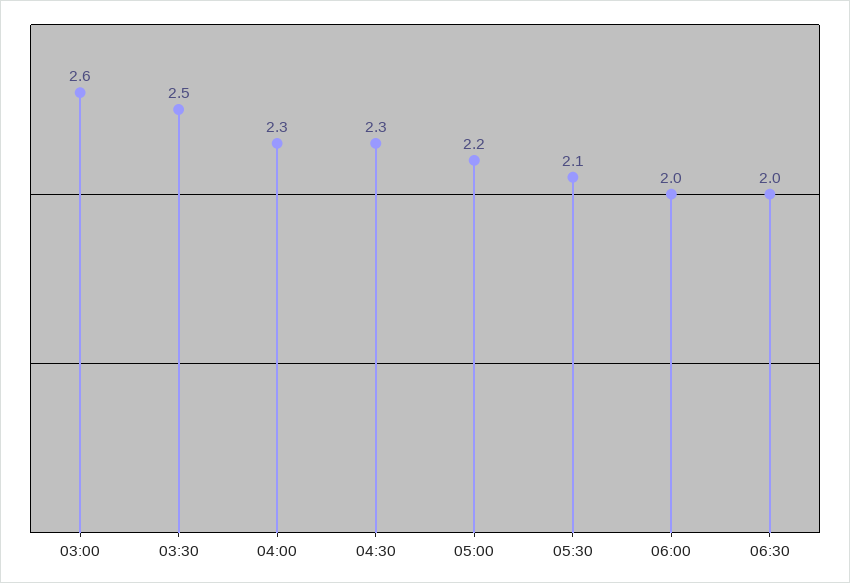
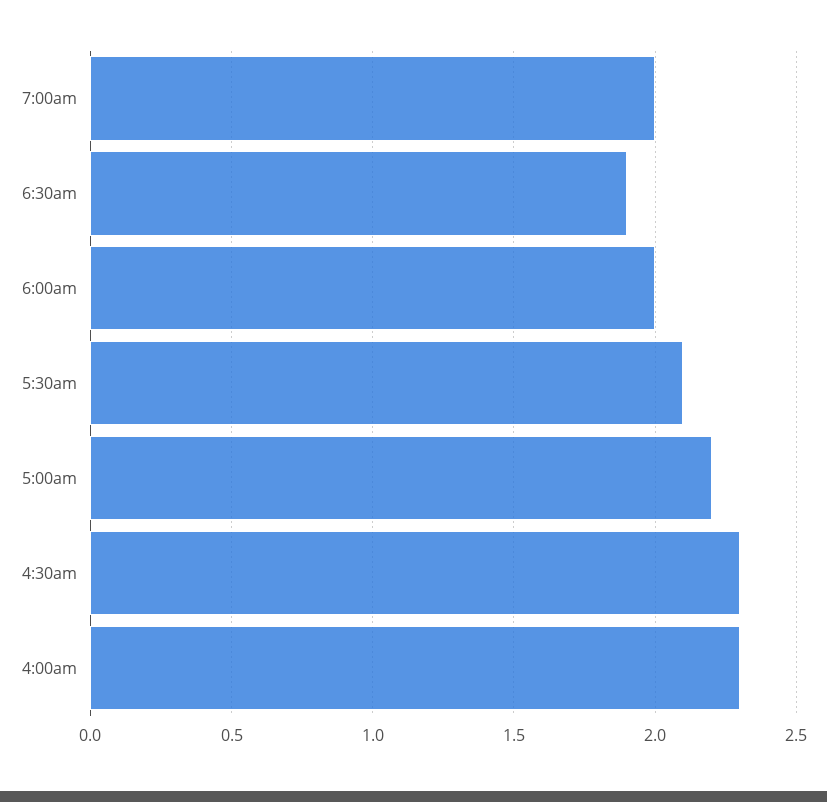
03:00: 2.6 -> none
03:30: 2.5 -> none
06:30: 2 -> 1.9
7:00am: none -> 2

